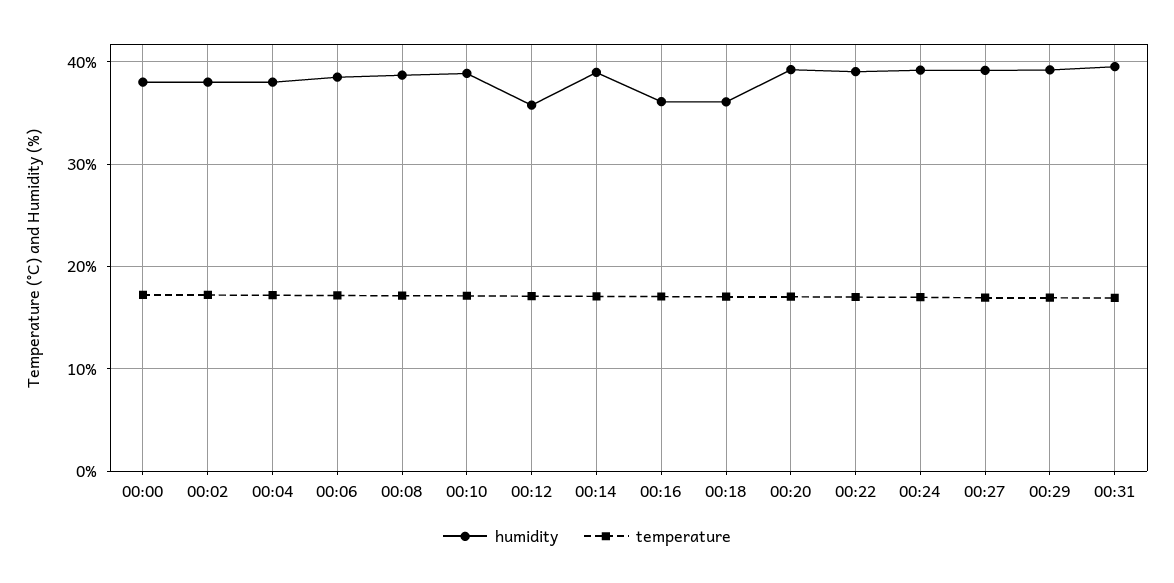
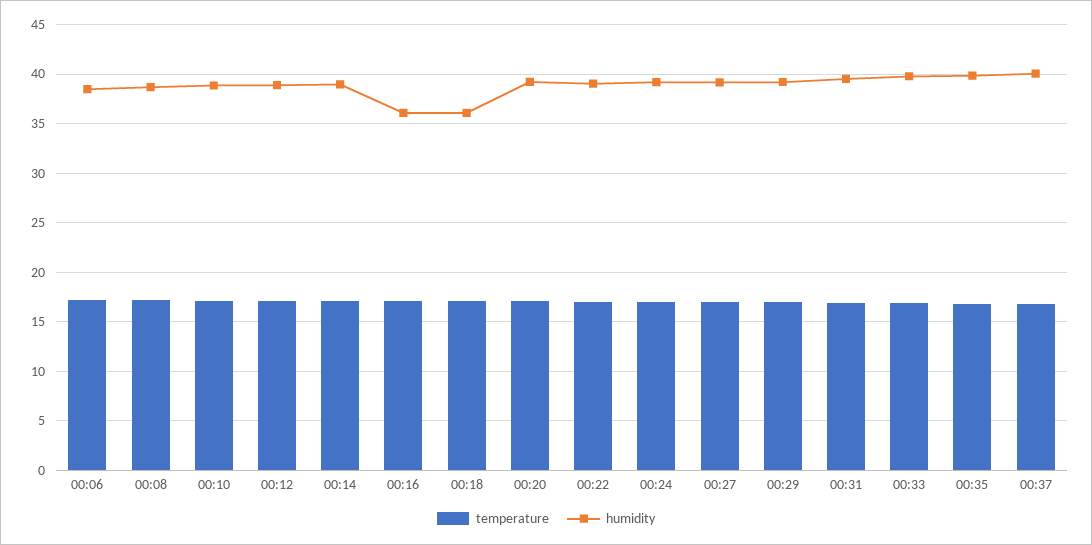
humidity, 00:00: 38 -> none
temperature, 00:00: 17 -> none
humidity, 00:02: 38 -> none
temperature, 00:02: 17 -> none
humidity, 00:04: 38 -> none
temperature, 00:04: 17 -> none
humidity, 00:12: 36 -> 39
temperature, 00:33: none -> 17
humidity, 00:33: none -> 40
temperature, 00:35: none -> 17
humidity, 00:35: none -> 40
temperature, 00:37: none -> 17
humidity, 00:37: none -> 40

